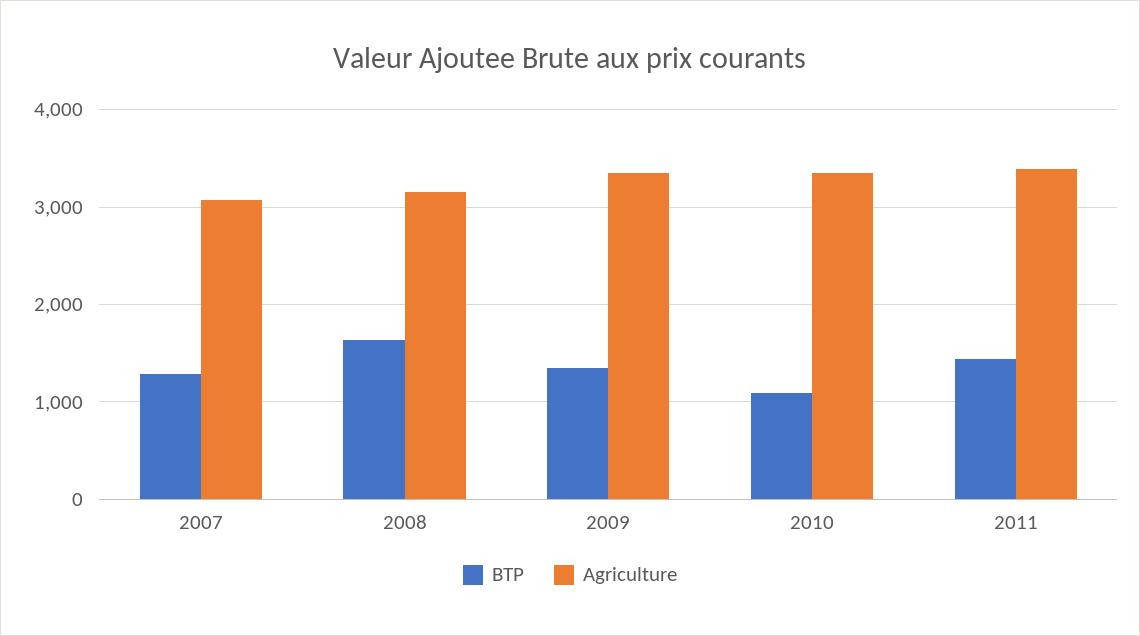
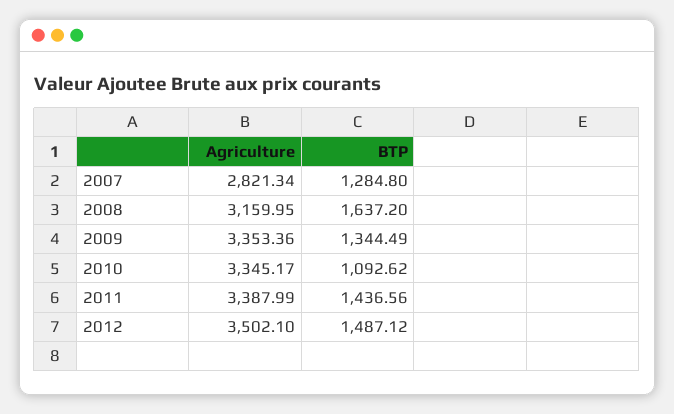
Agriculture, 2007: 3100 -> 2821.34
Agriculture, 2012: none -> 3502.1
BTP, 2012: none -> 1487.12

